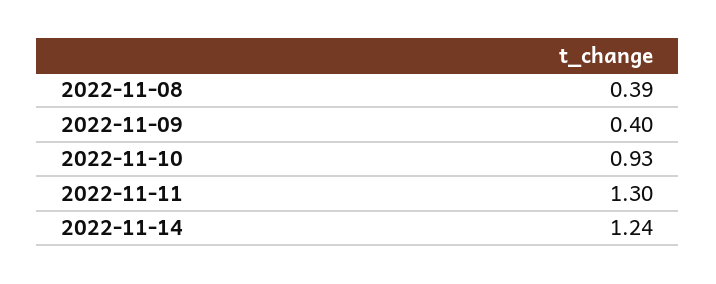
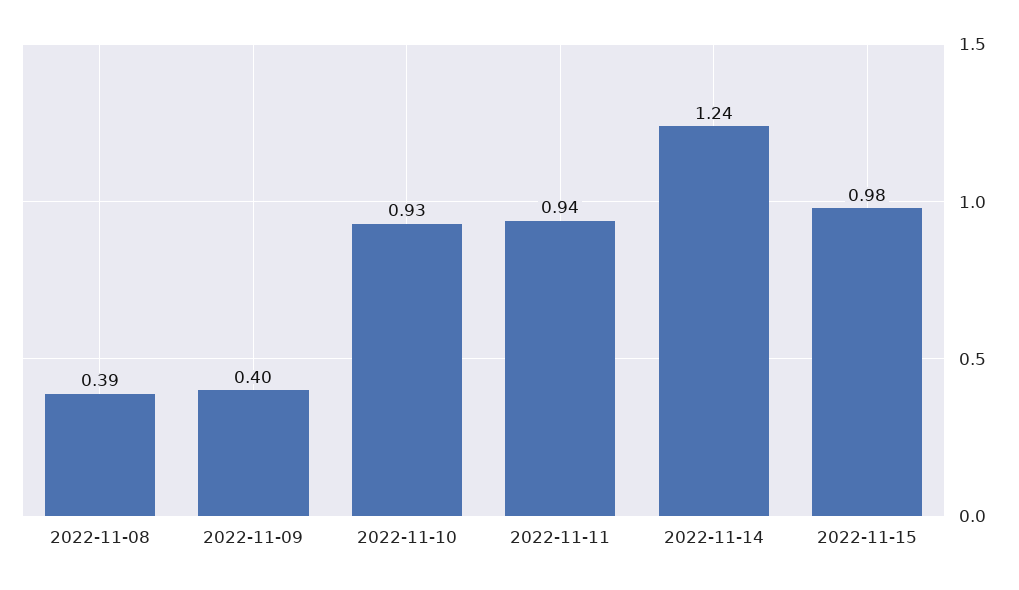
2022-11-11: 1.3 -> 0.94
2022-11-15: none -> 0.98

